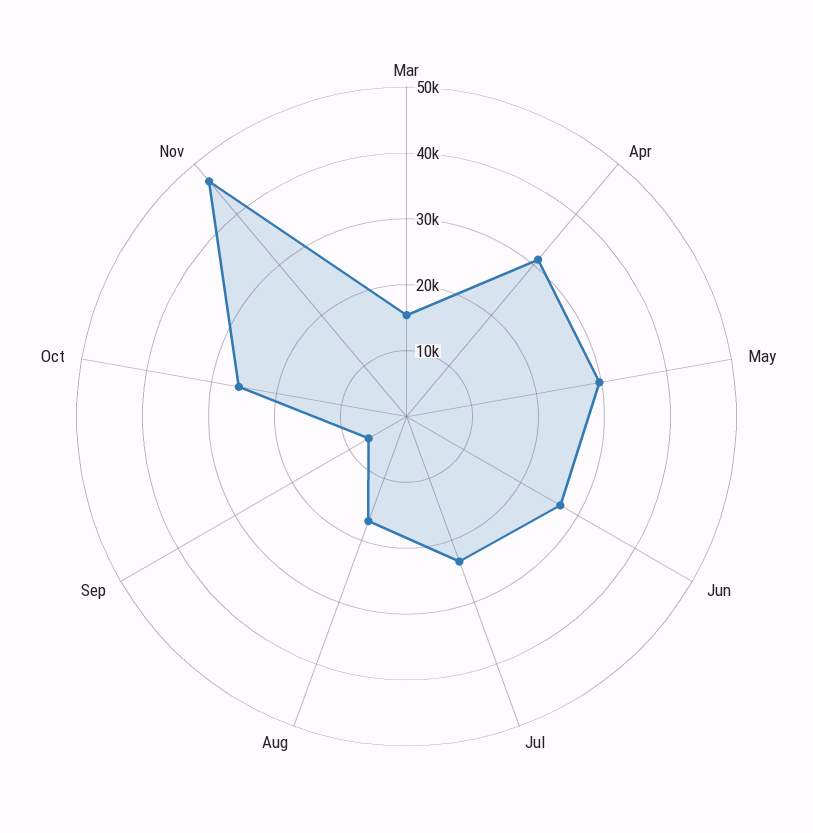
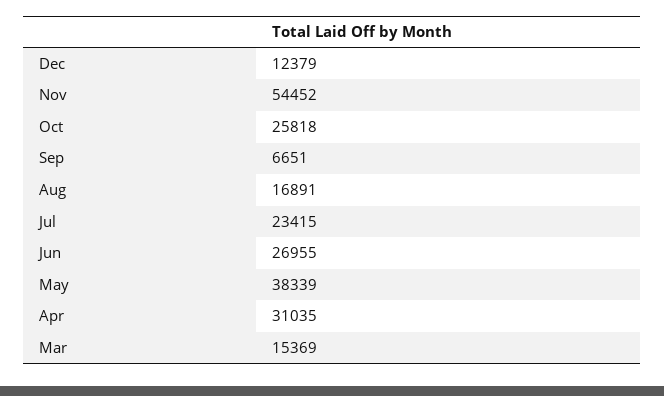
May: 30000 -> 38339
Nov: 46000 -> 54452
Dec: none -> 12379

